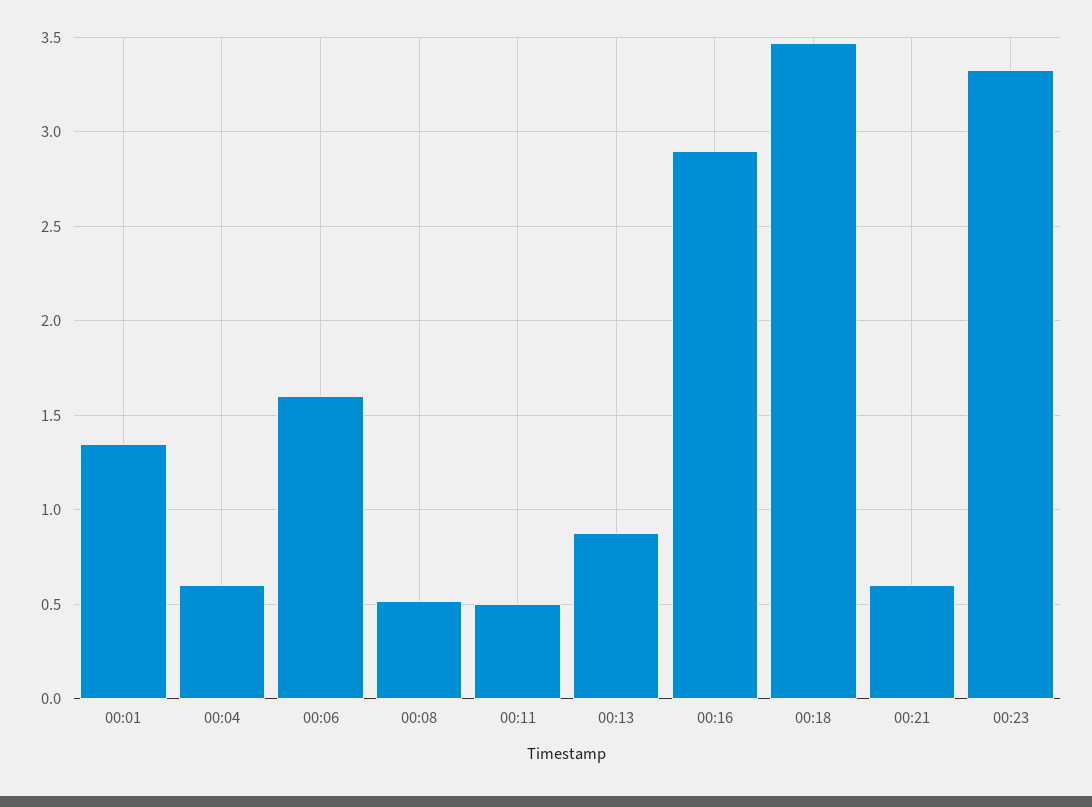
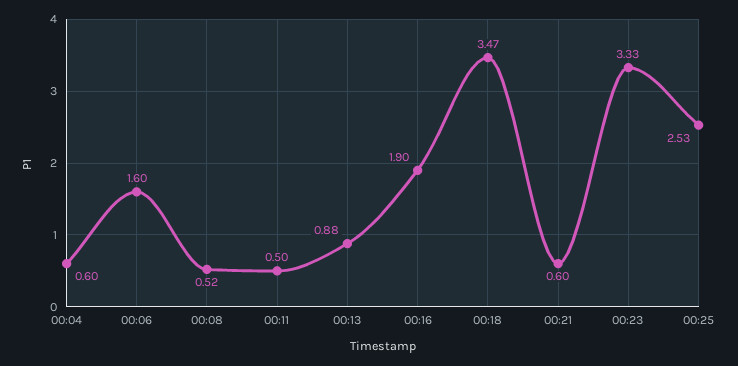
00:01: 1.35 -> none
00:16: 2.9 -> 1.9
00:25: none -> 2.53

